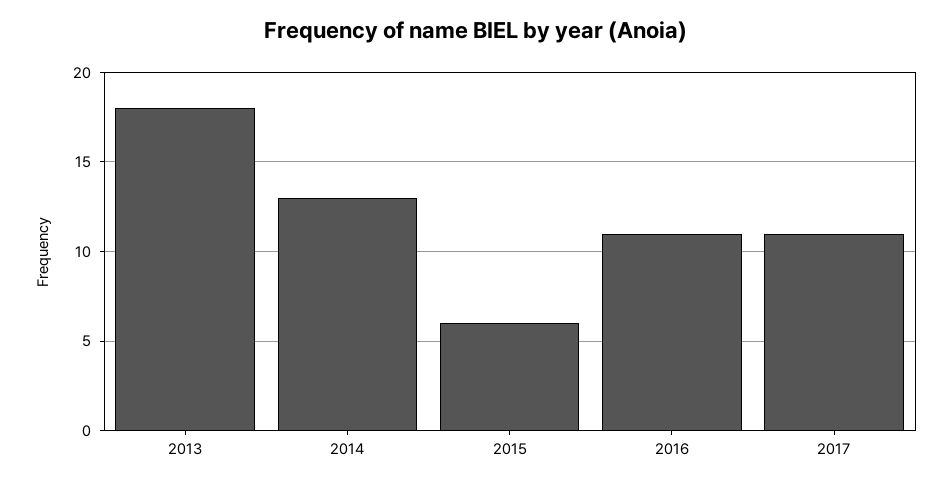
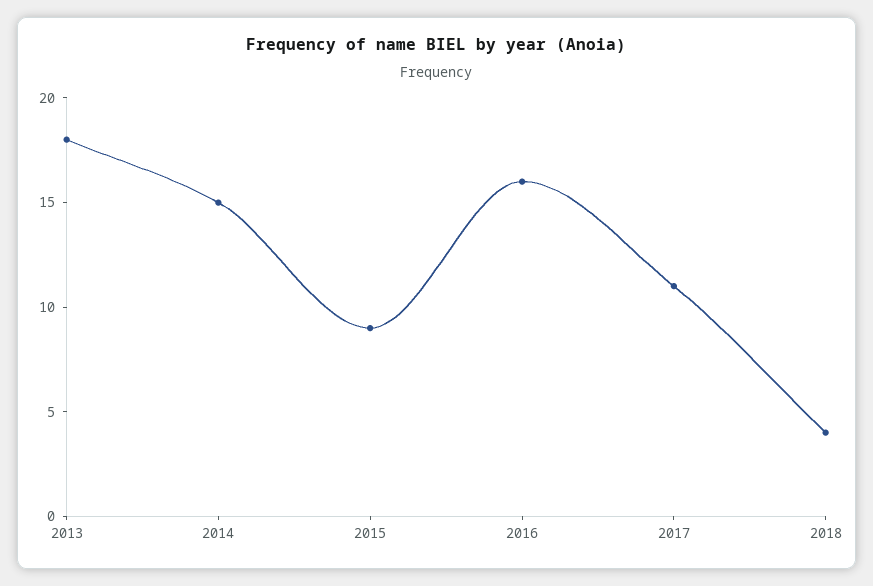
2014: 13 -> 15
2015: 6 -> 9
2016: 11 -> 16
2018: none -> 4

